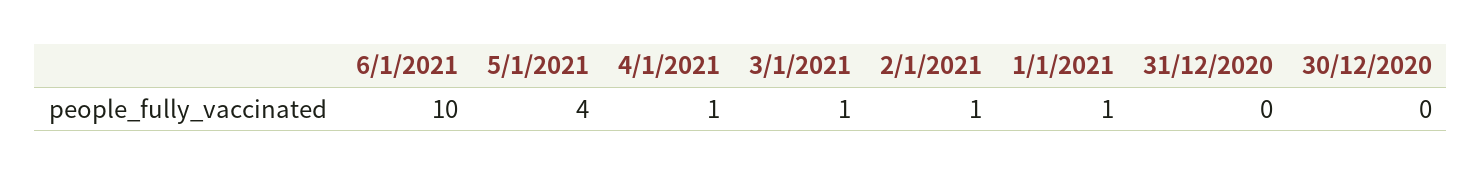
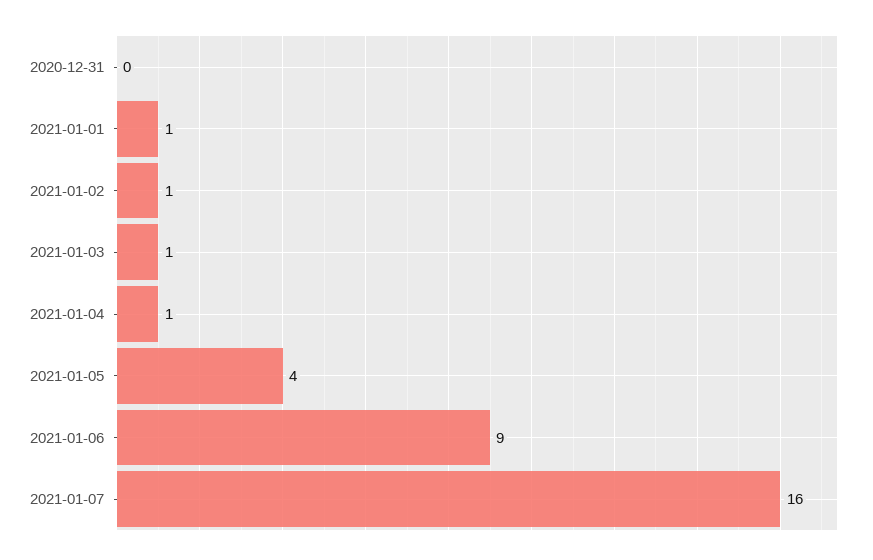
6/1/2021: 10 -> 9
30/12/2020: 0 -> none
2021-01-07: none -> 16

